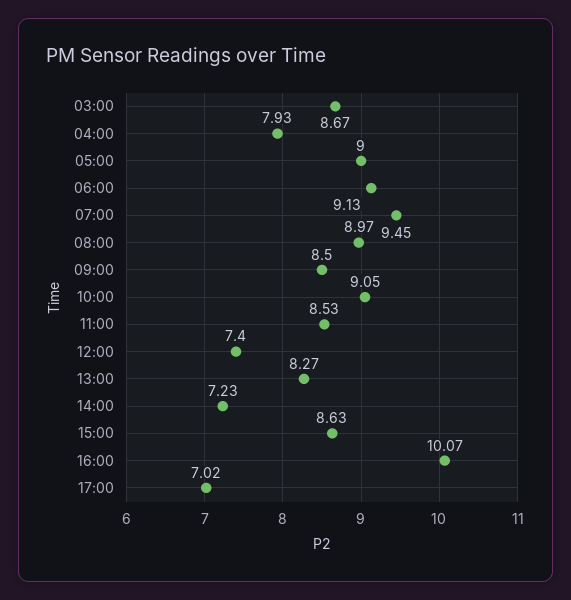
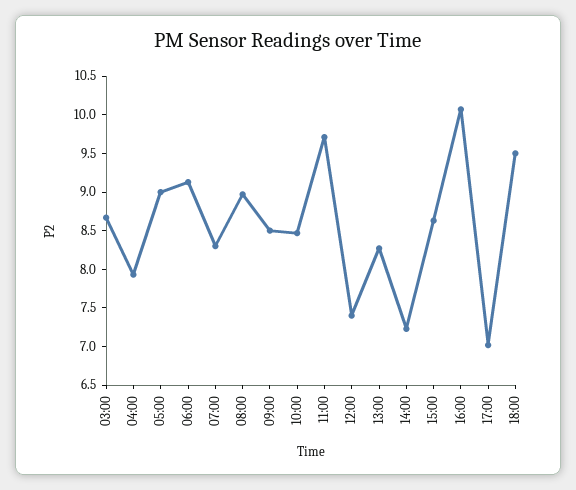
07:00: 9.45 -> 8.25
10:00: 9.05 -> 8.5
11:00: 8.53 -> 9.75
18:00: none -> 9.5

